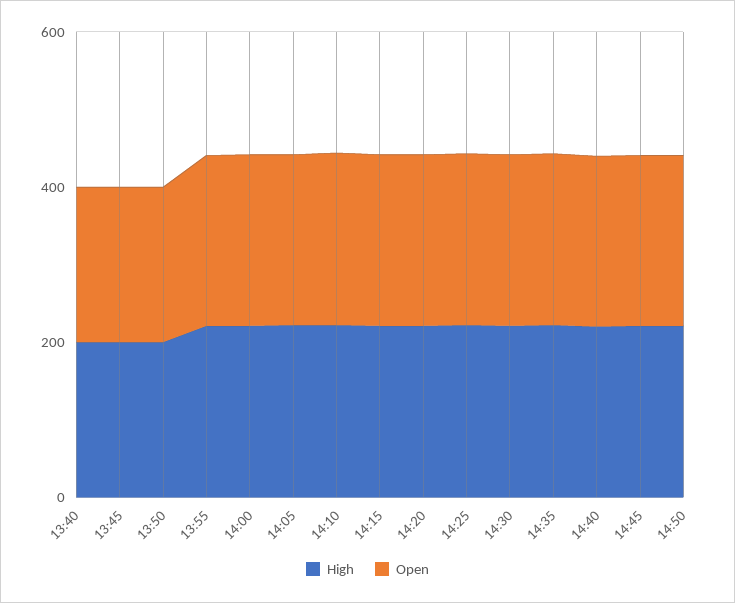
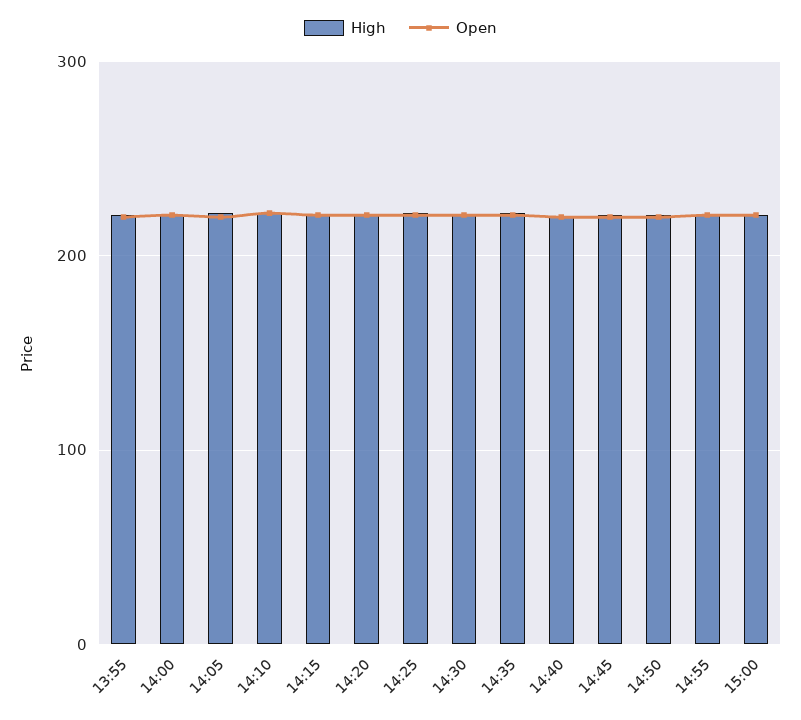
High, 13:40: 200 -> none
Open, 13:40: 200 -> none
High, 13:45: 200 -> none
Open, 13:45: 200 -> none
High, 13:50: 200 -> none
Open, 13:50: 200 -> none
High, 14:55: none -> 220
Open, 14:55: none -> 220
High, 15:00: none -> 220
Open, 15:00: none -> 220

